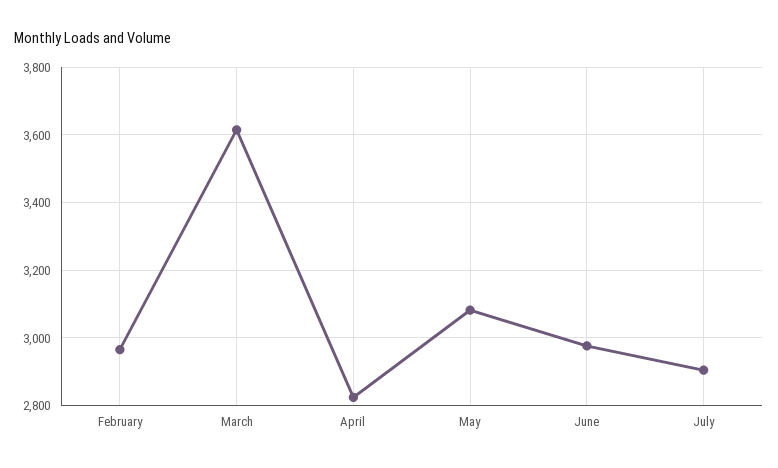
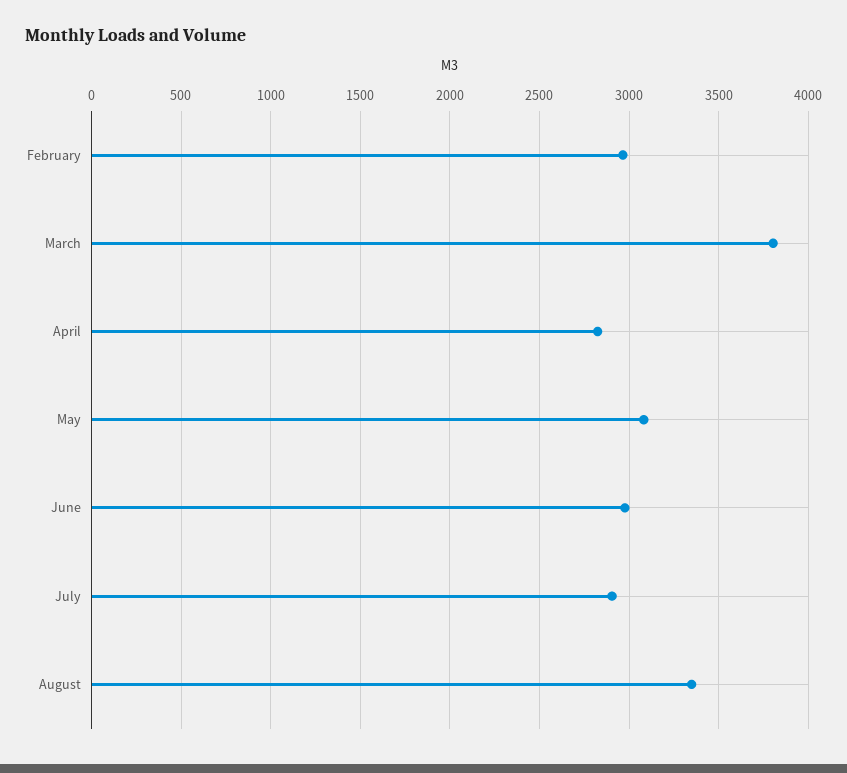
March: 3620 -> 3800
August: none -> 3350

